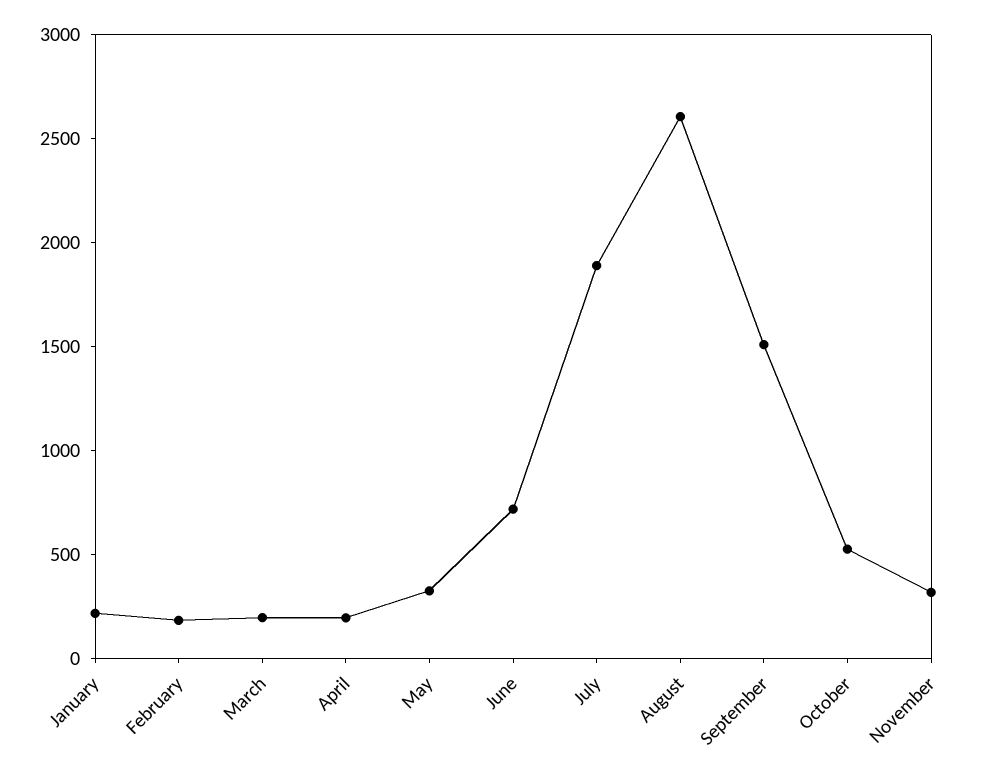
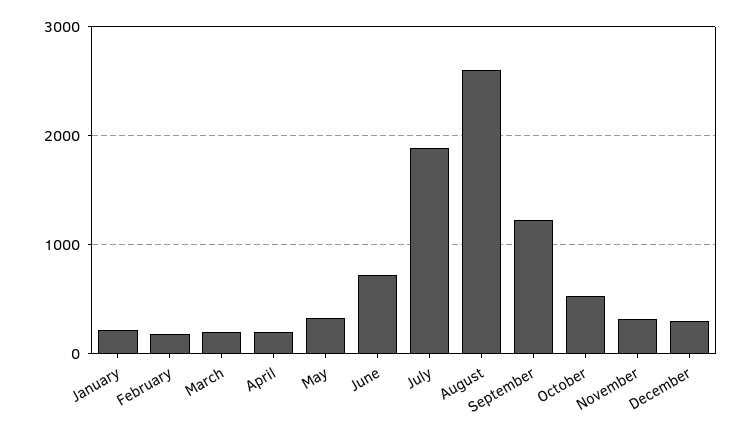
September: 1500 -> 1200
December: none -> 300

